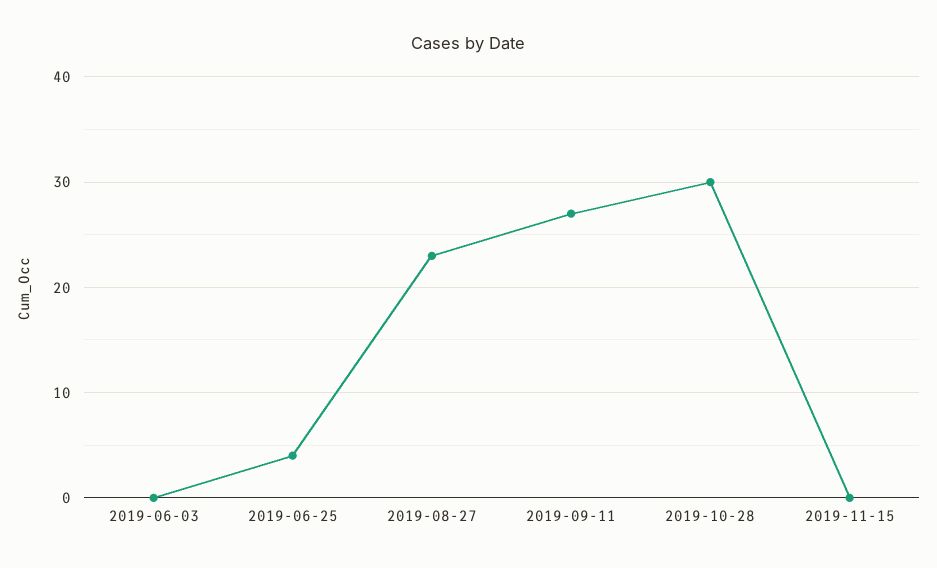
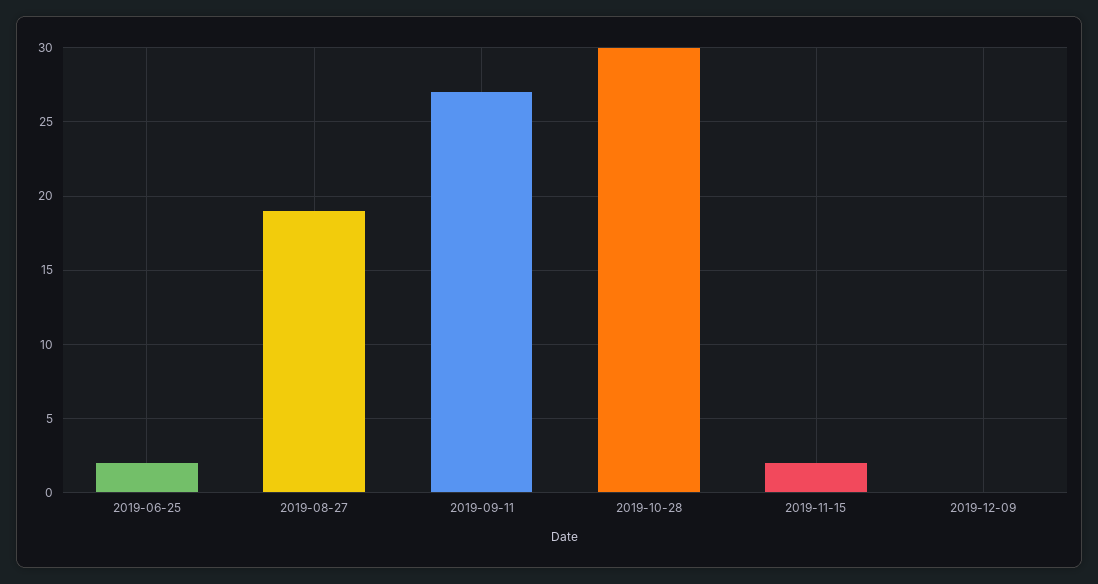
2019-06-03: 0 -> none
2019-06-25: 4 -> 2
2019-08-27: 23 -> 19
2019-11-15: 0 -> 2
2019-12-09: none -> 0

